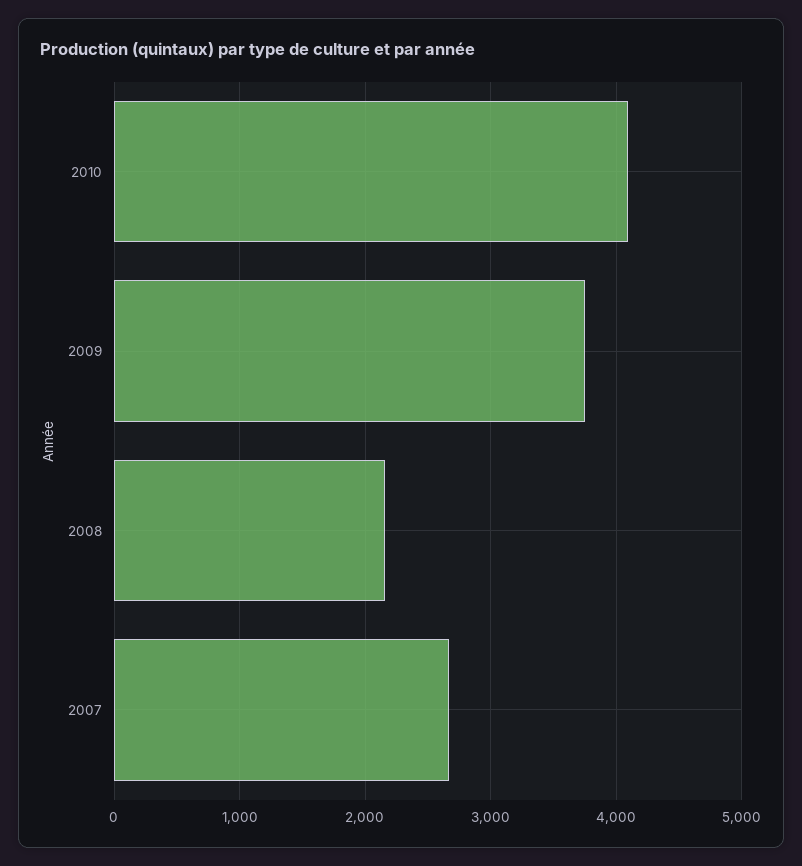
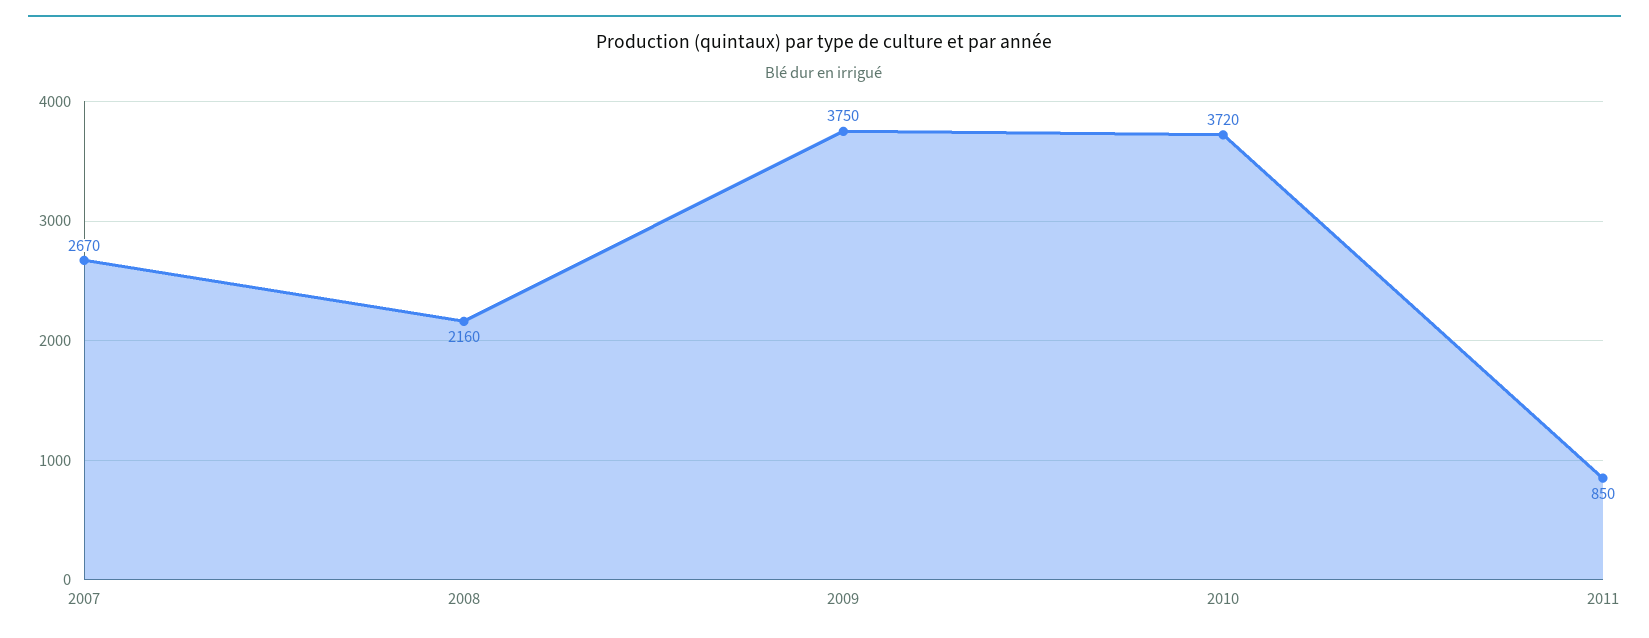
2010: 4100 -> 3720
2011: none -> 850

